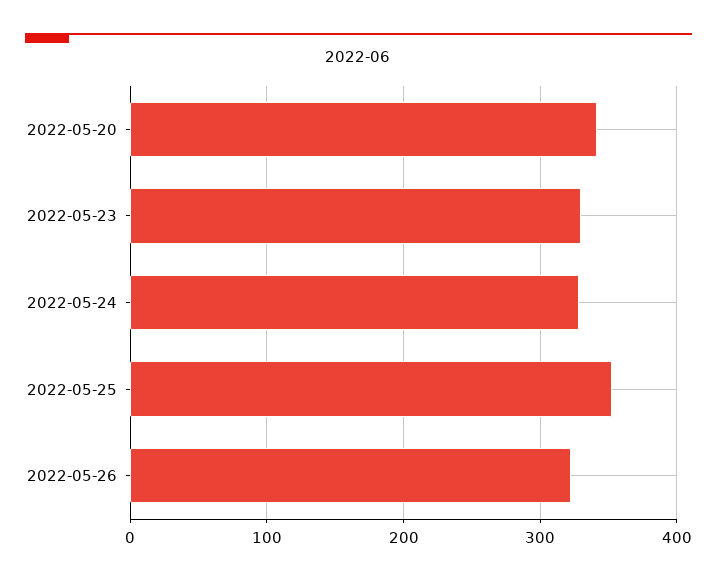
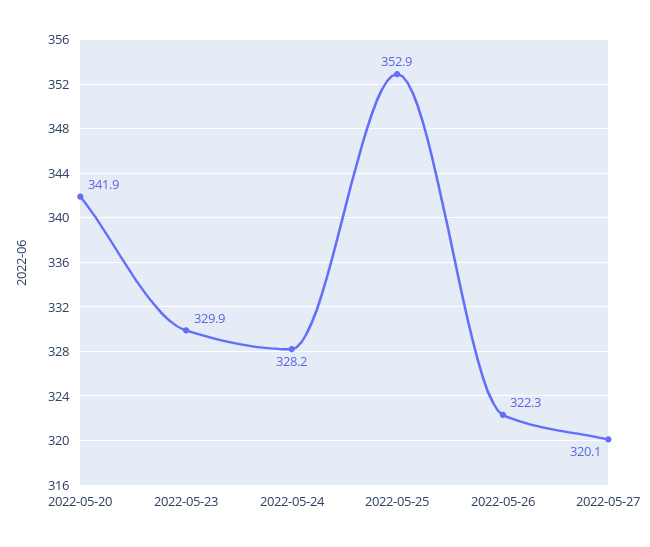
2022-05-27: none -> 320.1

